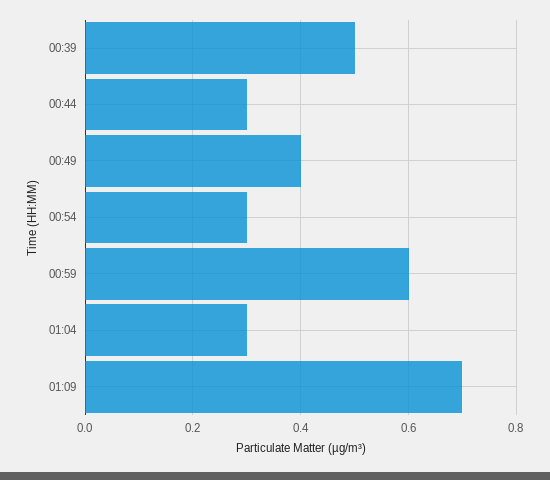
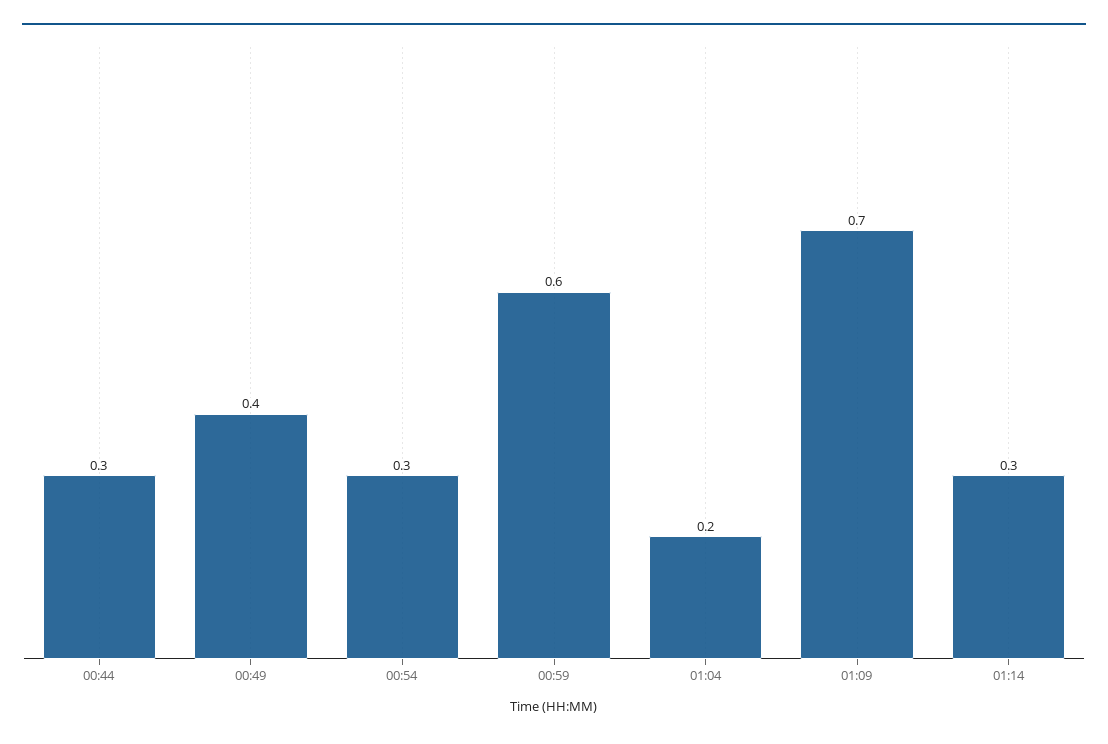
00:39: 0.5 -> none
01:04: 0.3 -> 0.2
01:14: none -> 0.3

